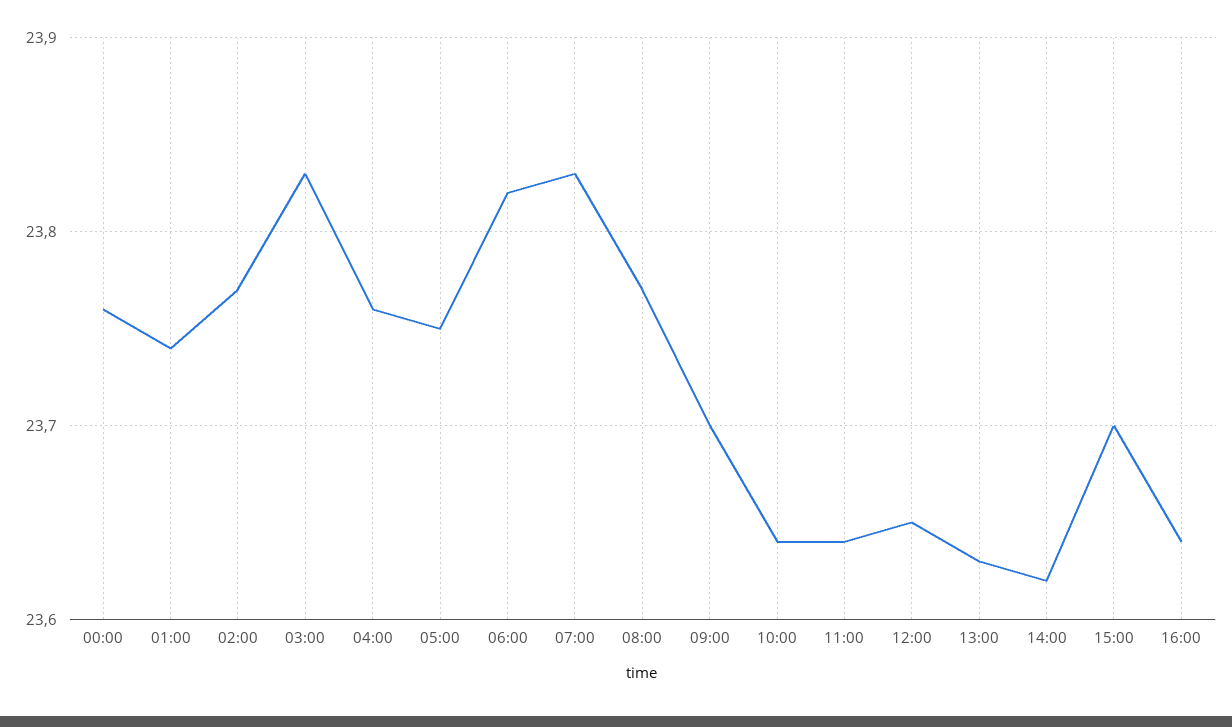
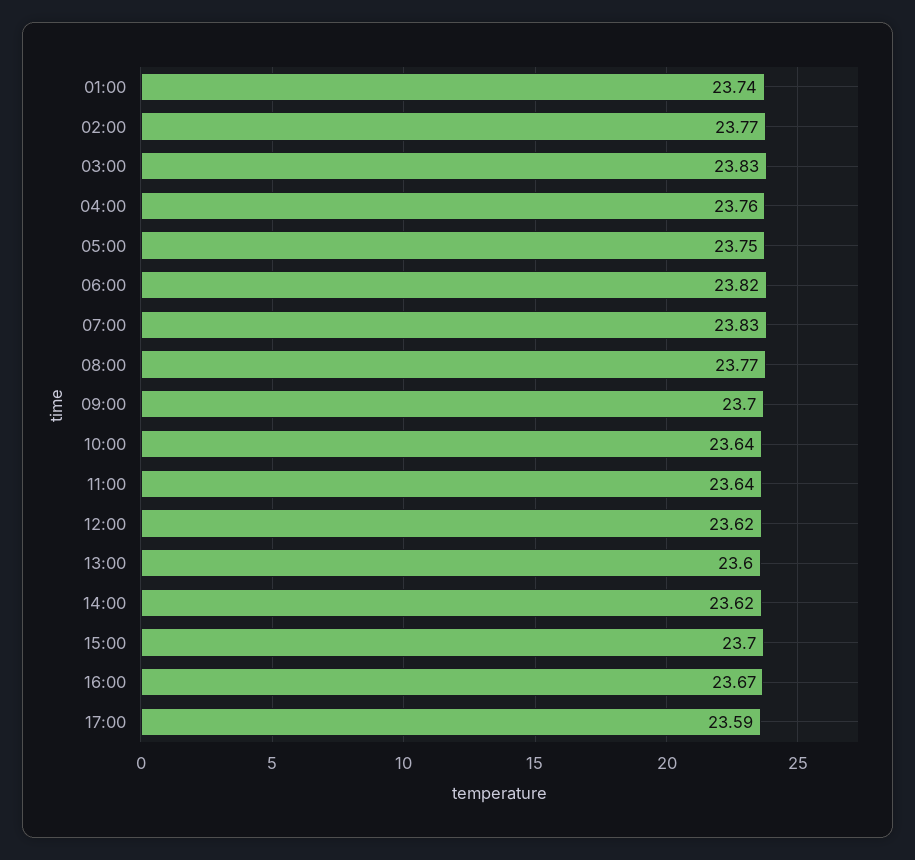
00:00: 23.76 -> none
12:00: 23.65 -> 23.62
13:00: 23.63 -> 23.6
16:00: 23.64 -> 23.67
17:00: none -> 23.59

